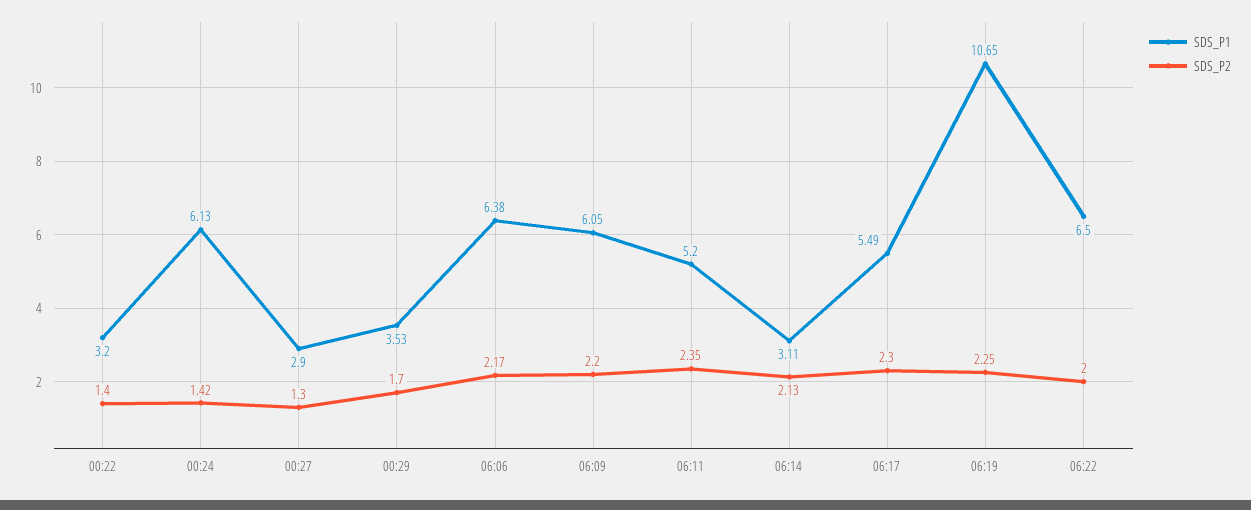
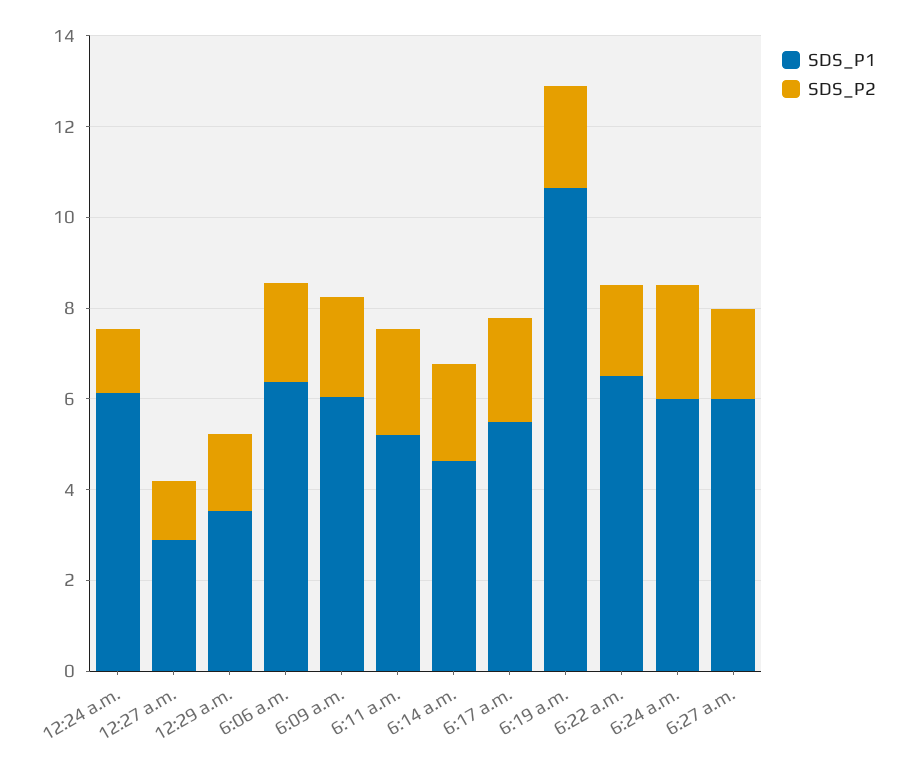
SDS_P1, 00:22: 3.2 -> none
SDS_P2, 00:22: 1.4 -> none
SDS_P1, 06:14: 3.11 -> 4.5
SDS_P1, 6:24 a.m.: none -> 6
SDS_P2, 6:24 a.m.: none -> 2.5
SDS_P1, 6:27 a.m.: none -> 6
SDS_P2, 6:27 a.m.: none -> 2

